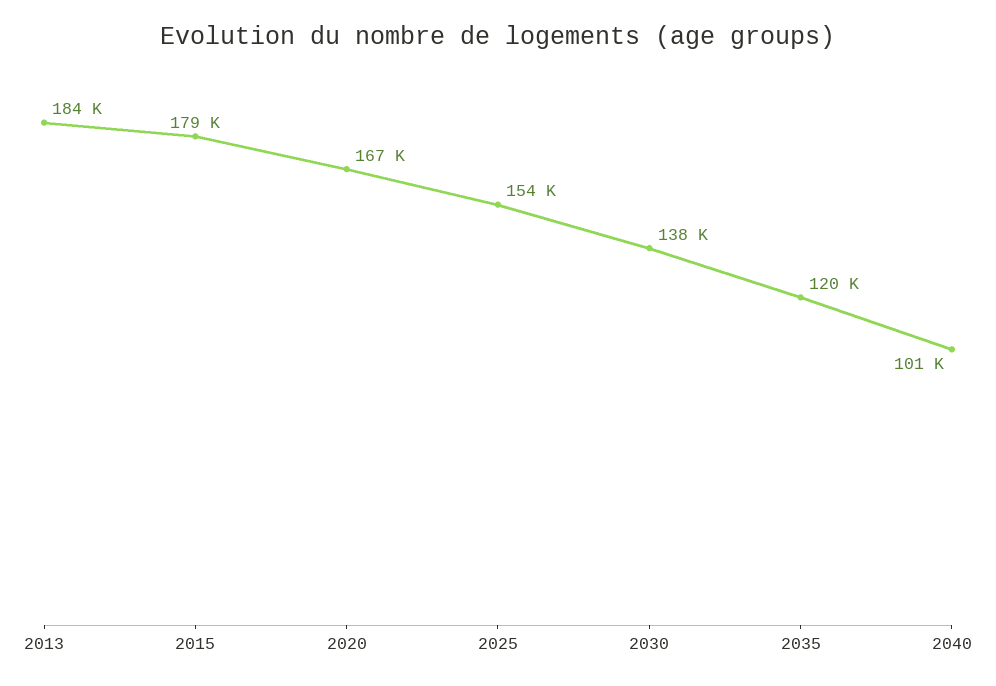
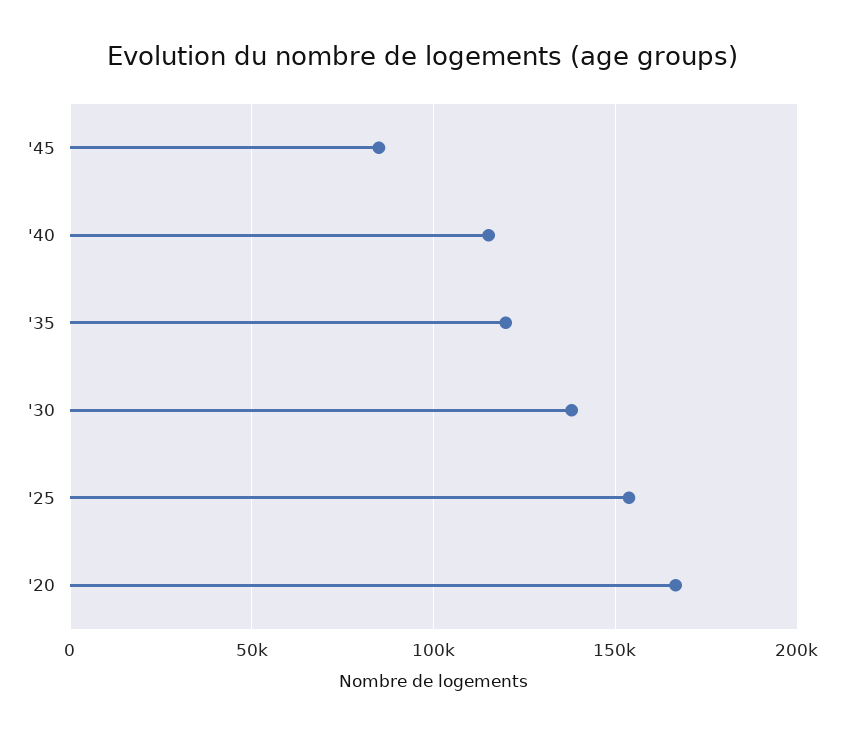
2013: 184000 -> none
2015: 179000 -> none
2040: 101000 -> 115000
'45: none -> 85000

